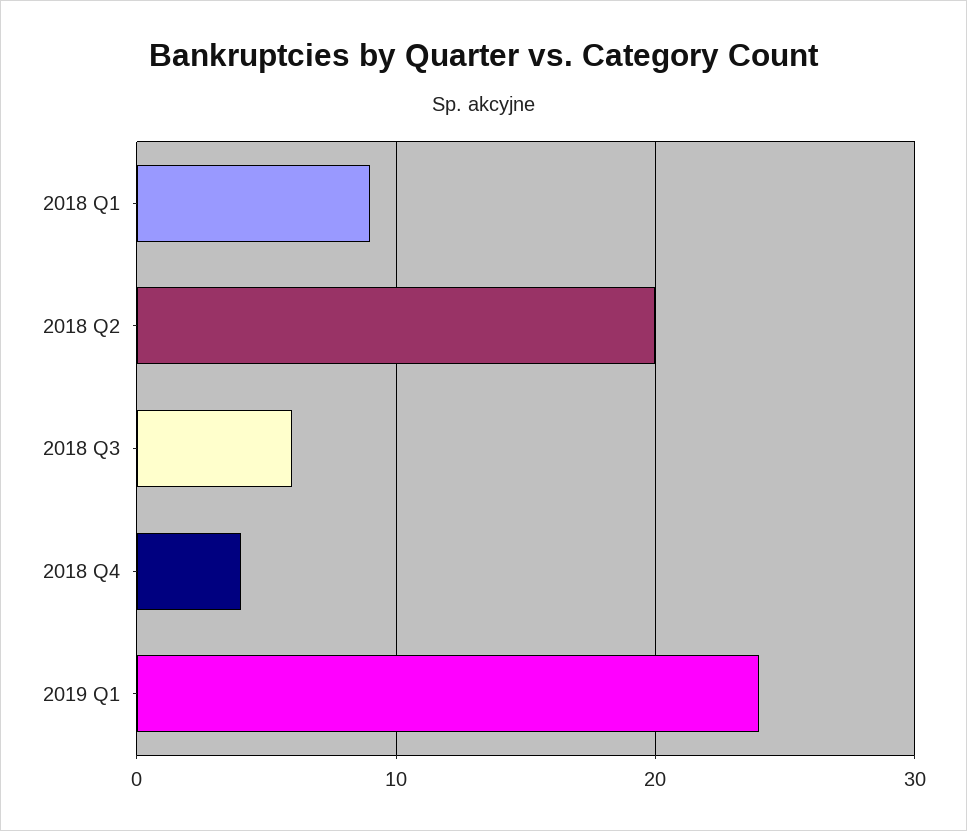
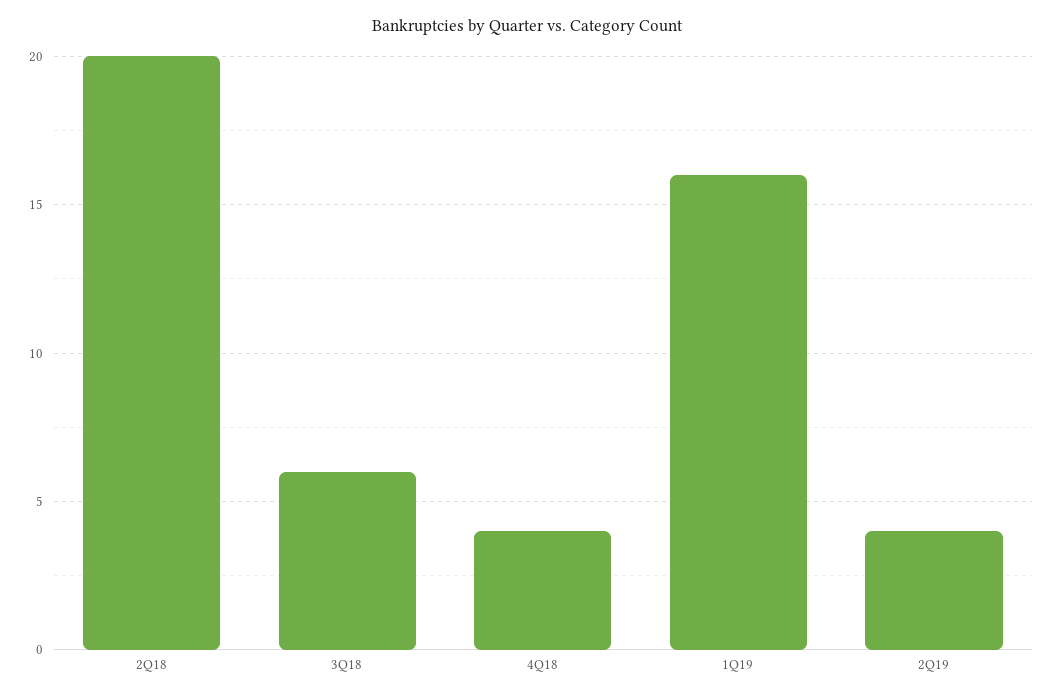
2018 Q1: 9 -> none
2019 Q1: 24 -> 16
2Q19: none -> 4

